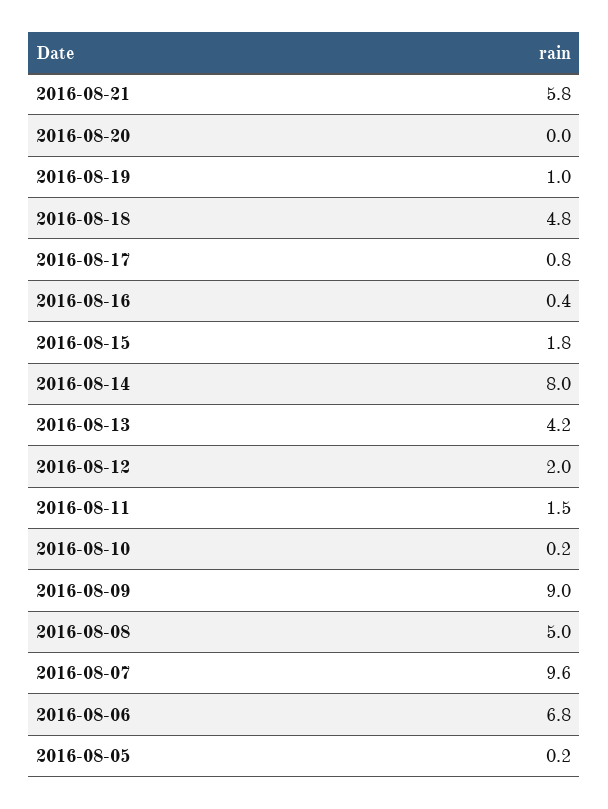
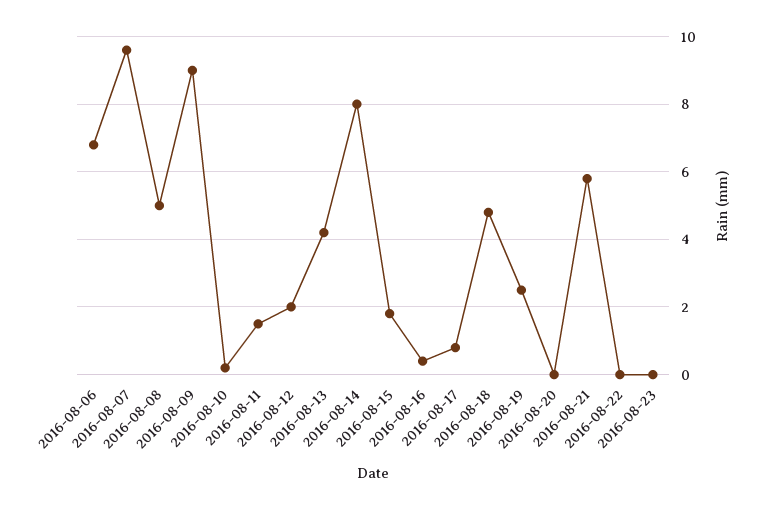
2016-08-19: 1 -> 2.5
2016-08-05: 0.2 -> none
2016-08-22: none -> 0
2016-08-23: none -> 0

